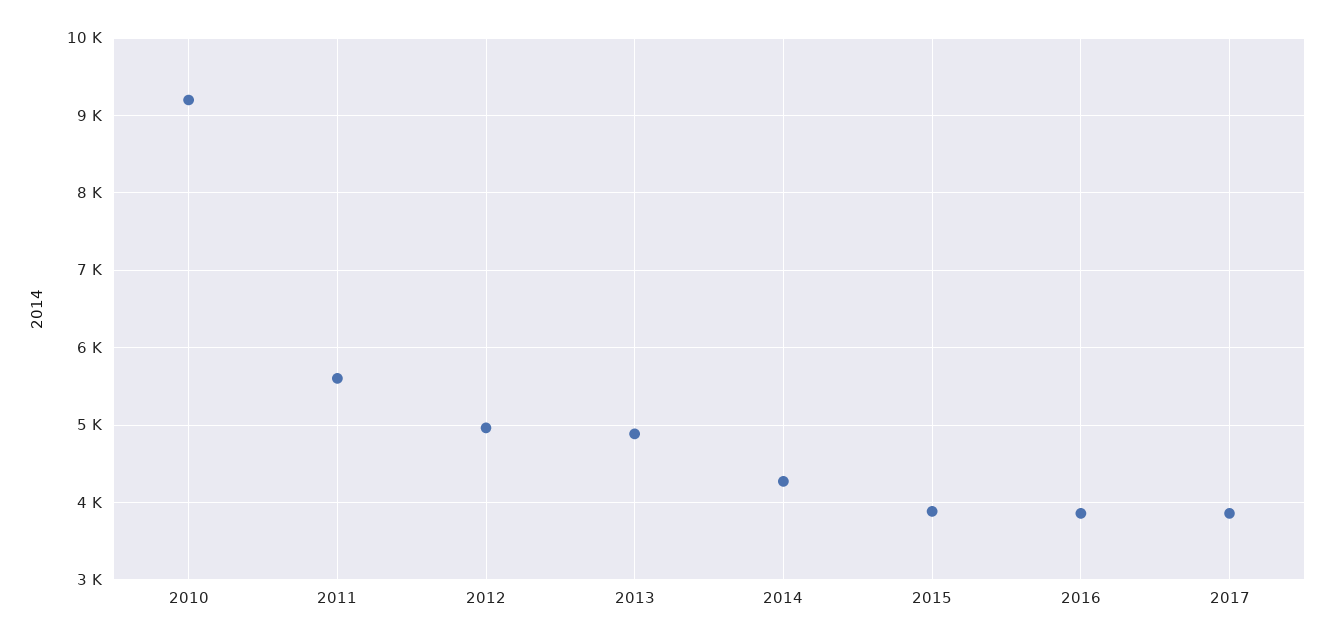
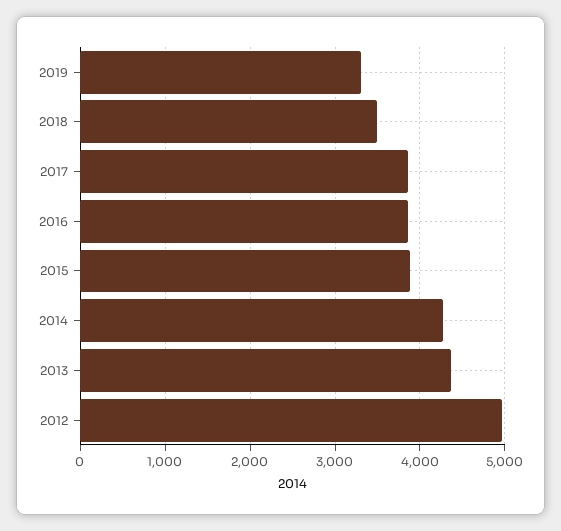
2010: 9200 -> none
2011: 5600 -> none
2013: 4900 -> 4400
2019: none -> 3300
2018: none -> 3500

